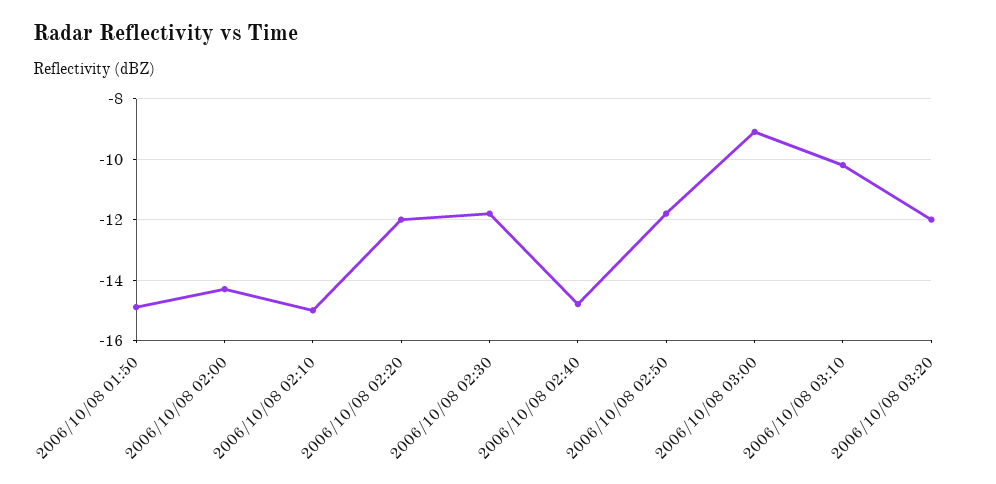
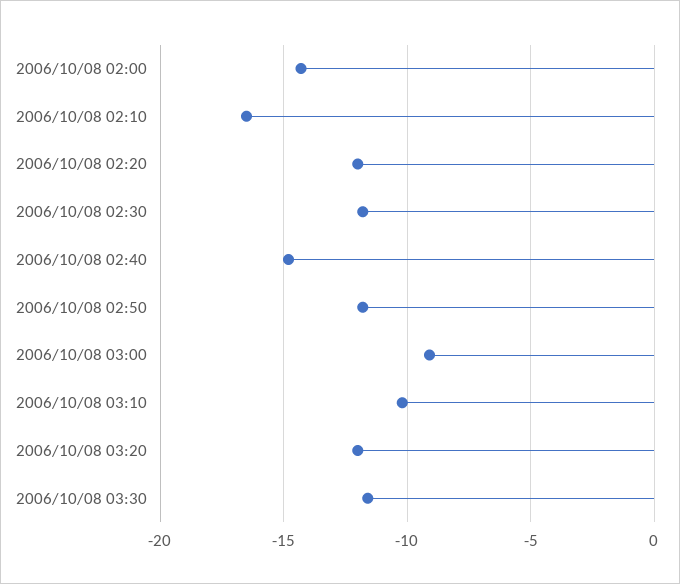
2006/10/08 01:50: -15 -> none
2006/10/08 02:10: -15 -> -16.5
2006/10/08 03:30: none -> -11.5

